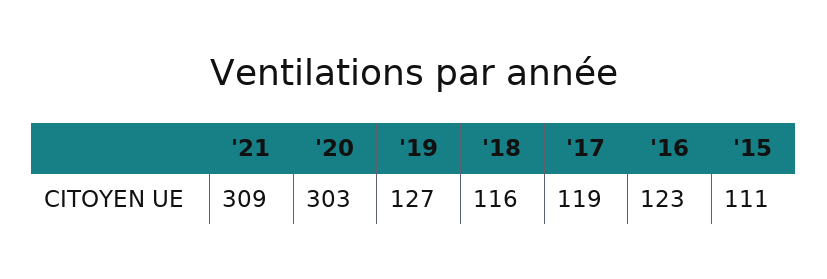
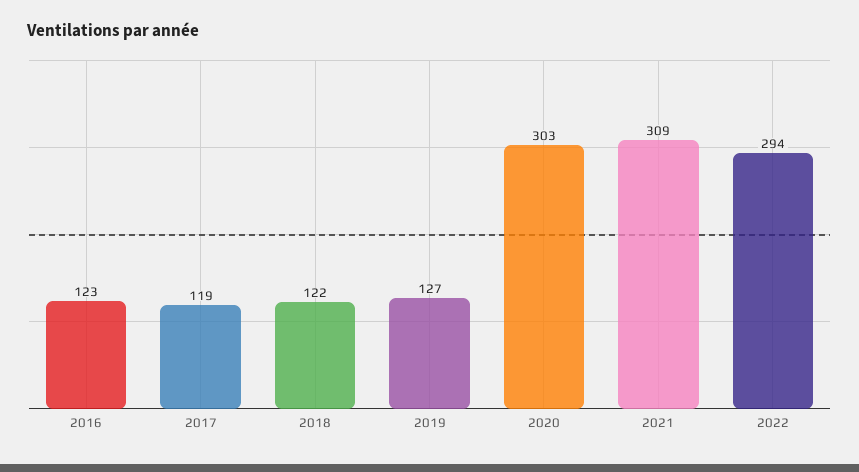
'18: 116 -> 122
'15: 111 -> none
2022: none -> 294

